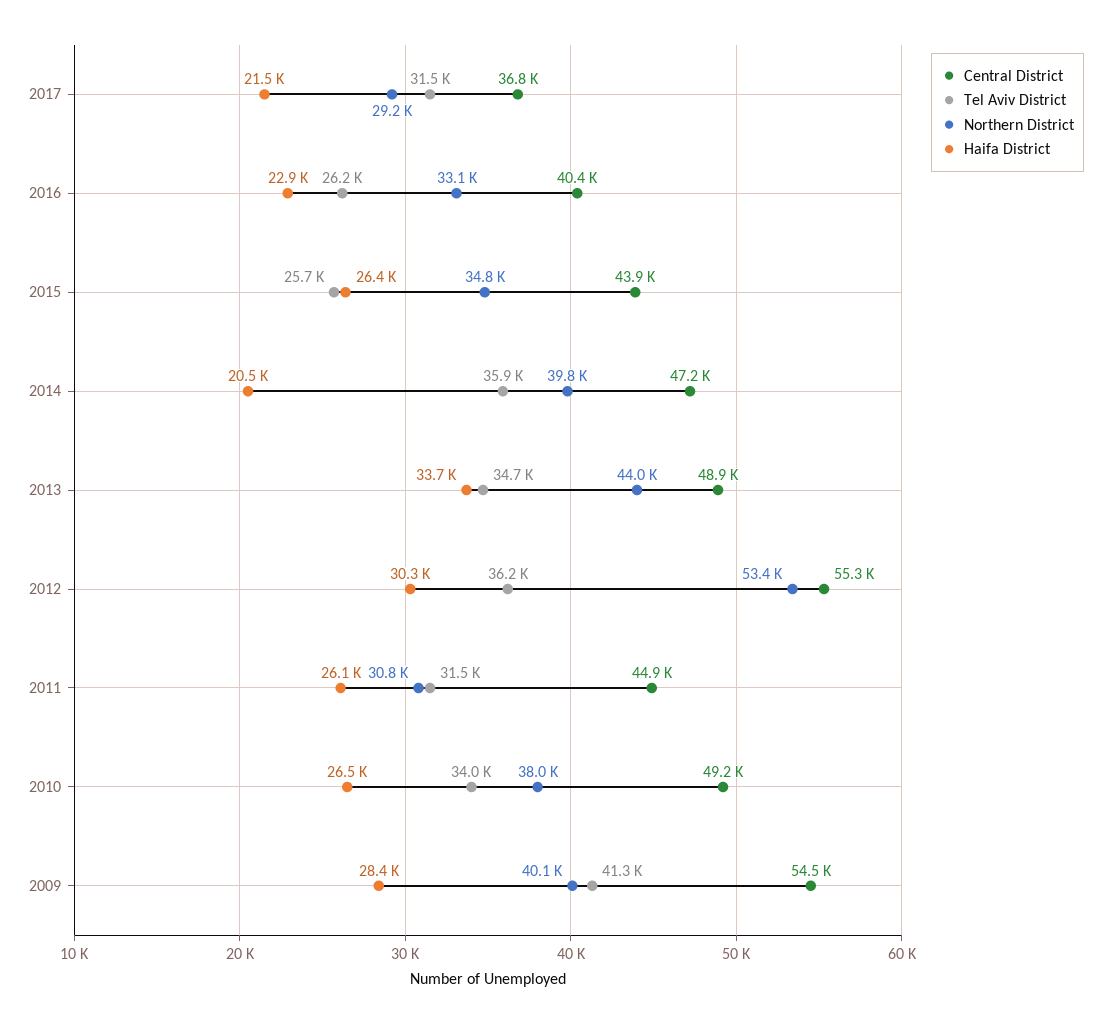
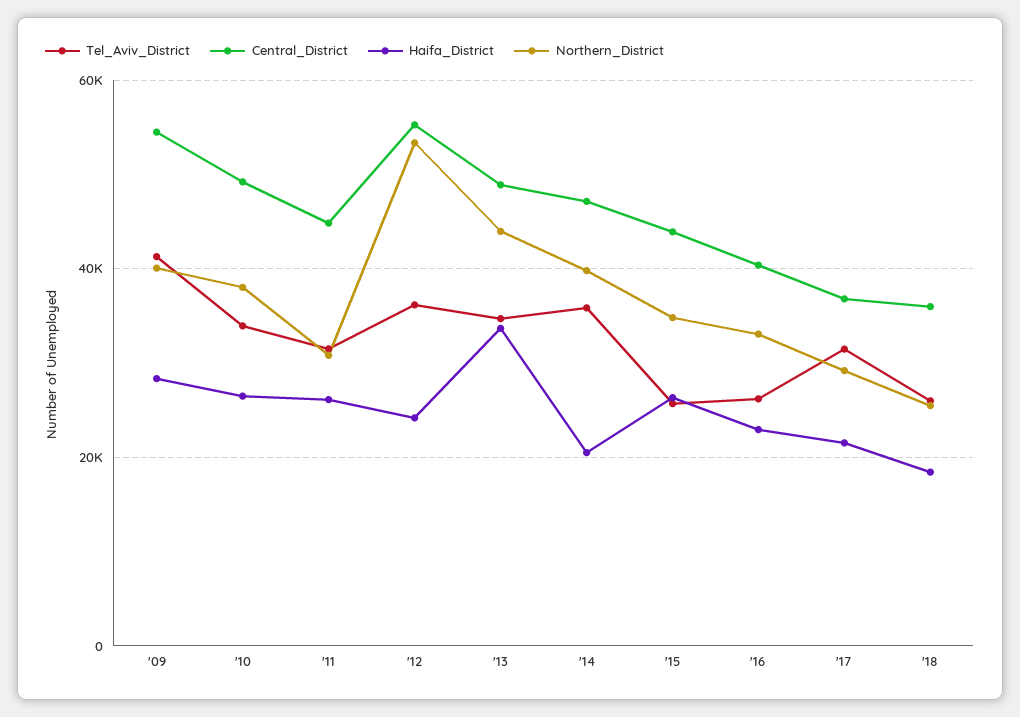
Haifa District, 2012: 30300 -> 24000
Tel Aviv District, '18: none -> 26000
Central District, '18: none -> 36000
Haifa District, '18: none -> 18000
Northern District, '18: none -> 26000

